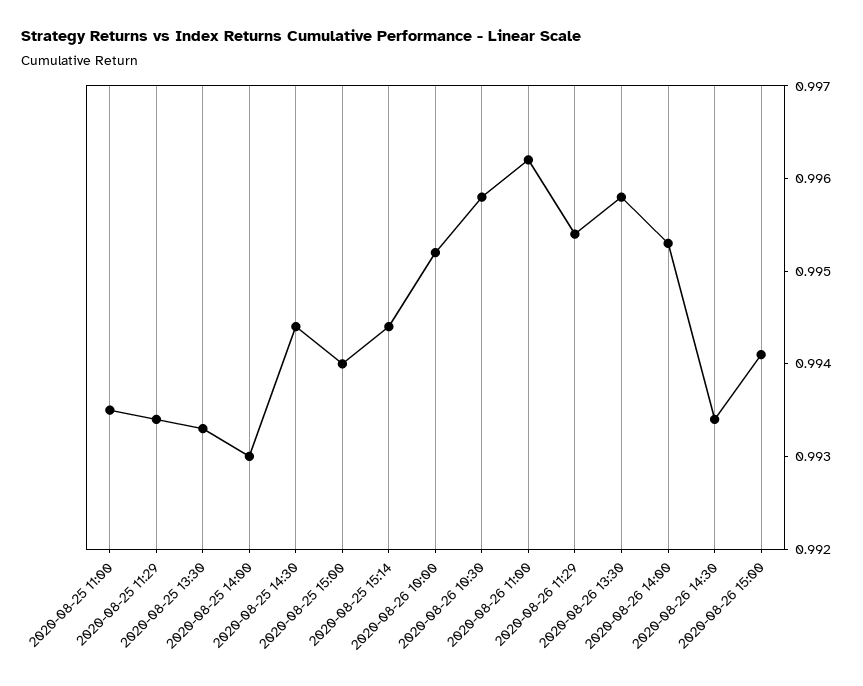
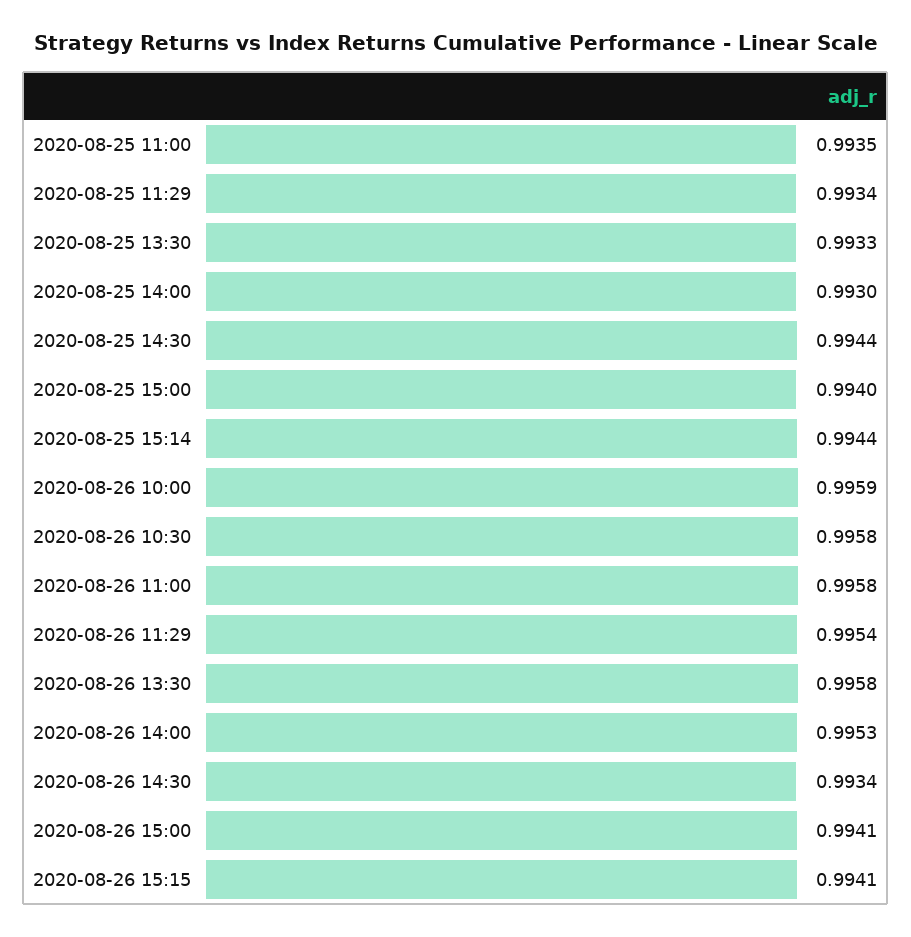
2020-08-26 10:00: 0.9952 -> 0.9959
2020-08-26 11:00: 0.9962 -> 0.9958
2020-08-26 15:15: none -> 0.9941

